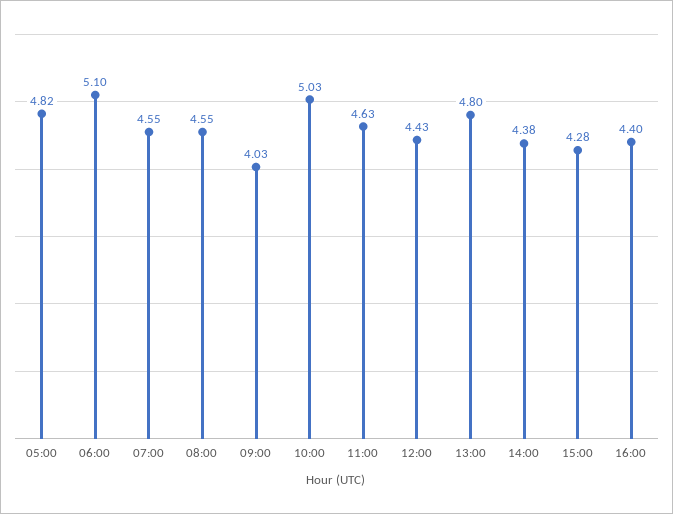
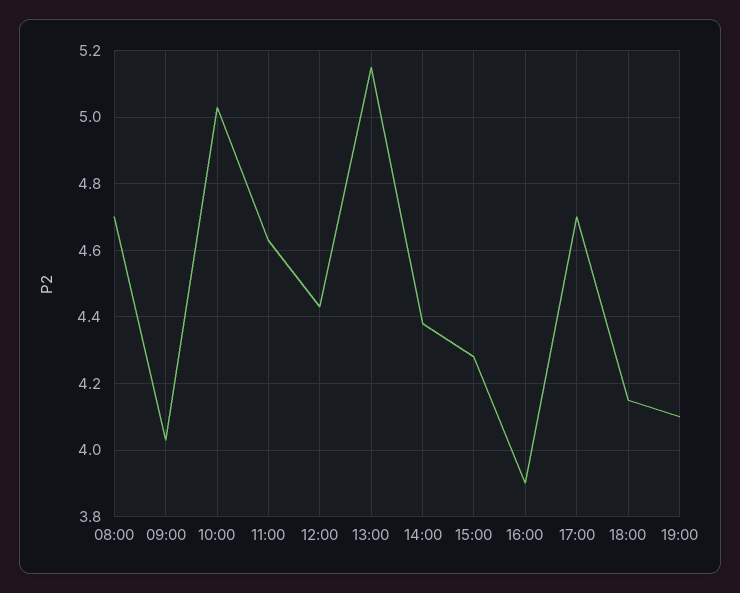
05:00: 4.82 -> none
06:00: 5.1 -> none
07:00: 4.55 -> none
08:00: 4.55 -> 4.7
13:00: 4.8 -> 5.15
16:00: 4.4 -> 3.9
17:00: none -> 4.7
18:00: none -> 4.15
19:00: none -> 4.1

